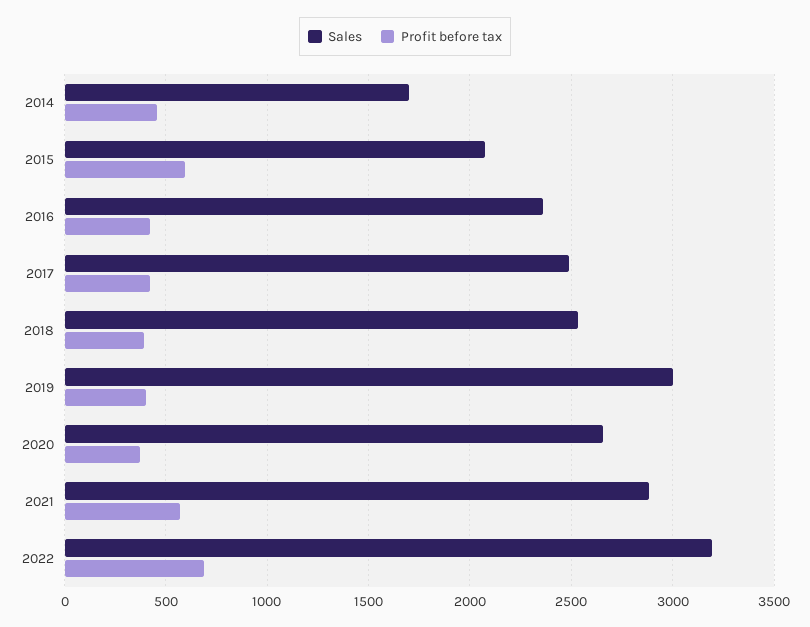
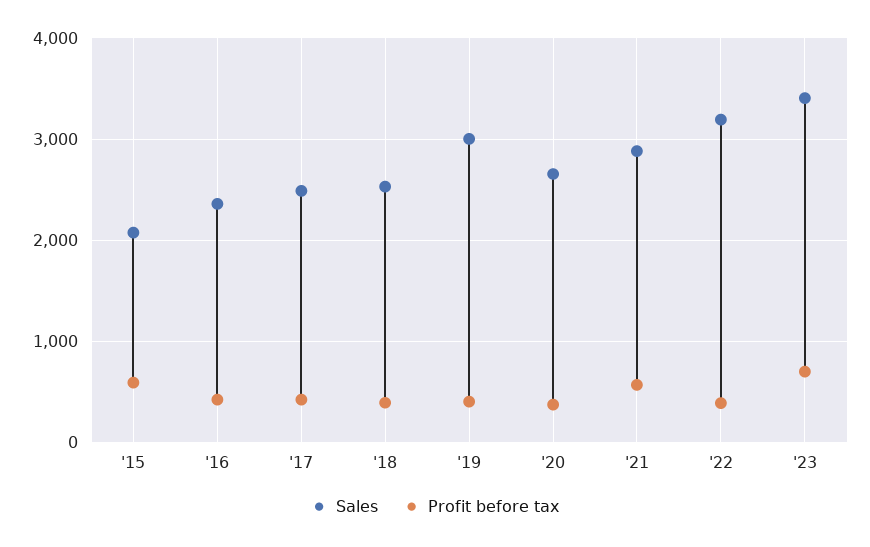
Sales, 2014: 1700 -> none
Profit before tax, 2014: 450 -> none
Profit before tax, 2022: 700 -> 400
Sales, '23: none -> 3400
Profit before tax, '23: none -> 700

